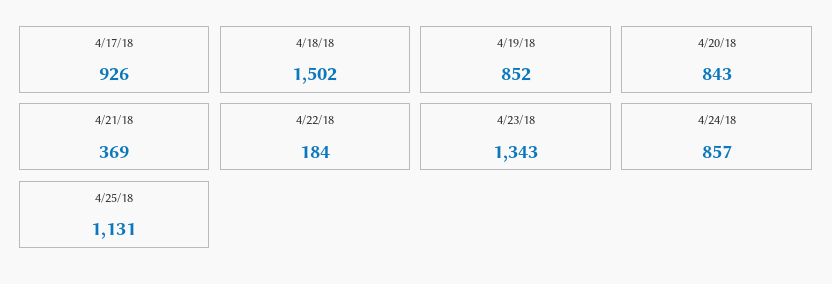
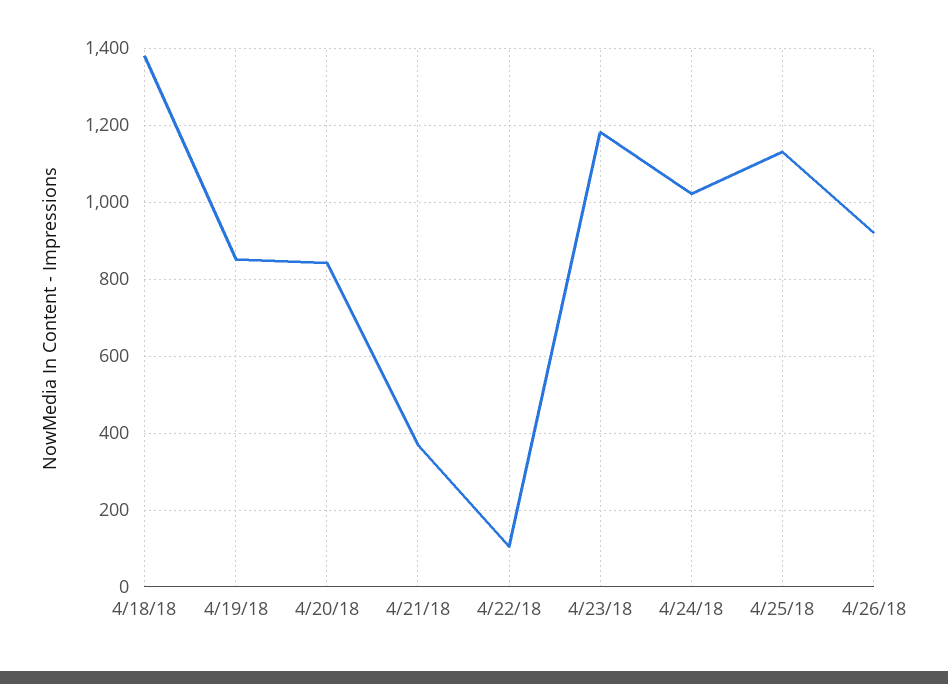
4/17/18: 926 -> none
4/18/18: 1502 -> 1380
4/22/18: 184 -> 100
4/23/18: 1343 -> 1180
4/24/18: 857 -> 1020
4/26/18: none -> 920

